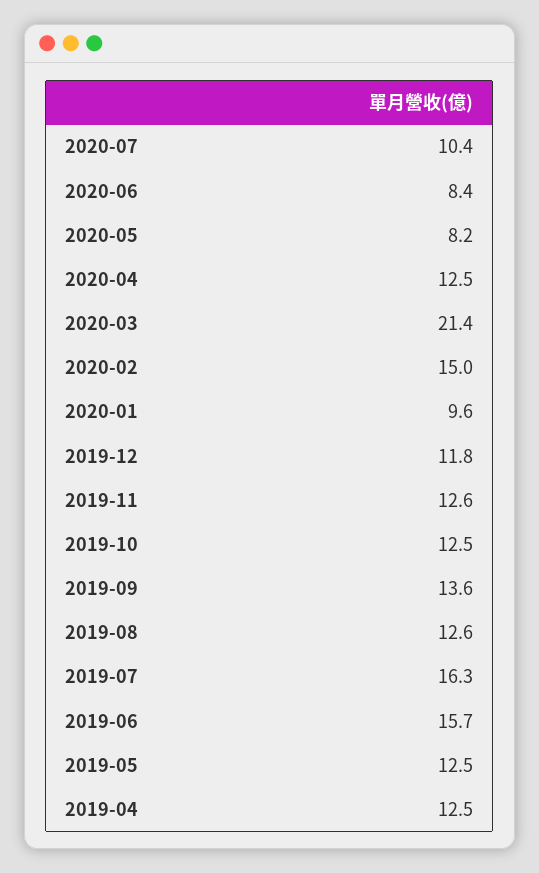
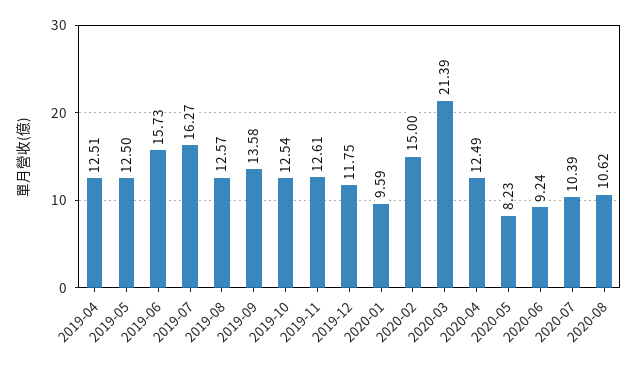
2020-06: 8.4 -> 9.24
2020-08: none -> 10.62

